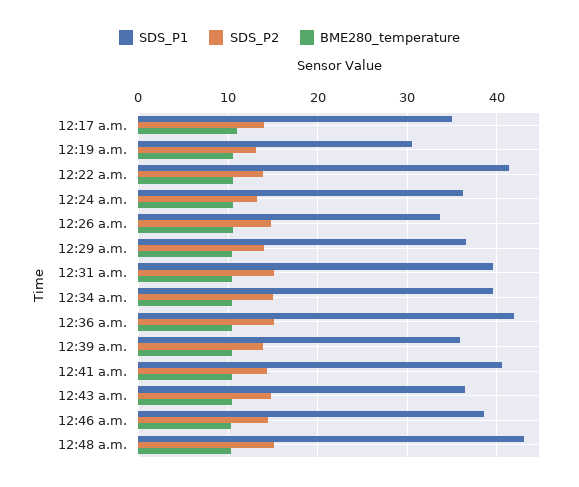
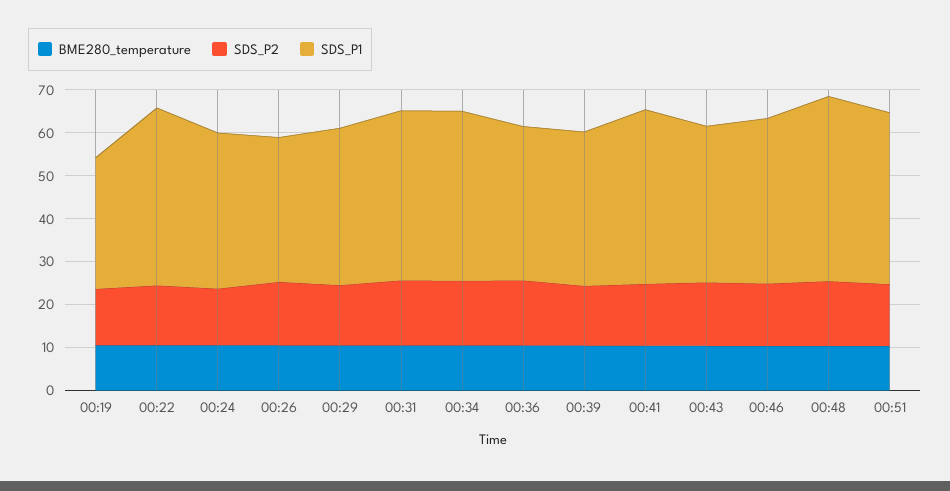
SDS_P1, 12:17 a.m.: 35 -> none
SDS_P2, 12:17 a.m.: 14 -> none
BME280_temperature, 12:17 a.m.: 11 -> none
SDS_P1, 12:36 a.m.: 42 -> 36
BME280_temperature, 00:51: none -> 10
SDS_P2, 00:51: none -> 14
SDS_P1, 00:51: none -> 40

